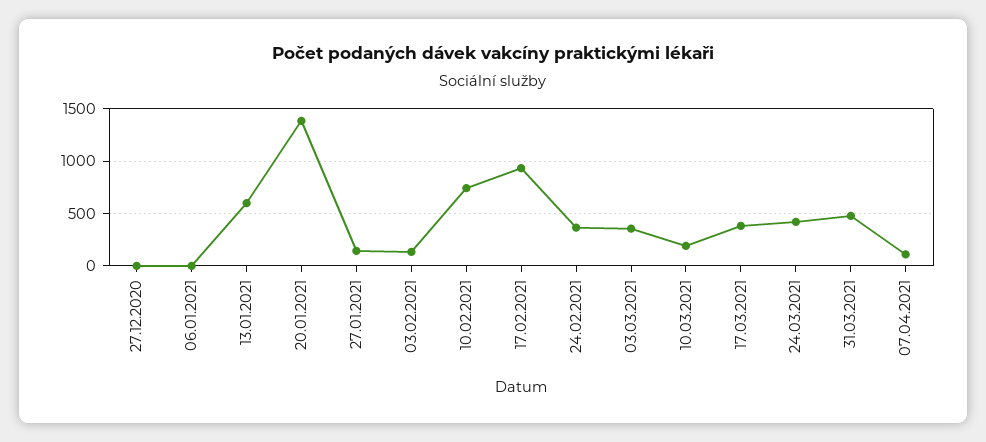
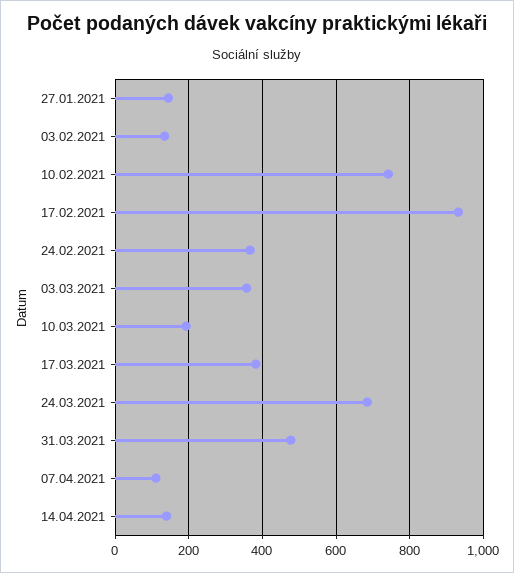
27.12.2020: 0 -> none
06.01.2021: 0 -> none
13.01.2021: 600 -> none
20.01.2021: 1400 -> none
24.03.2021: 400 -> 680
14.04.2021: none -> 140

